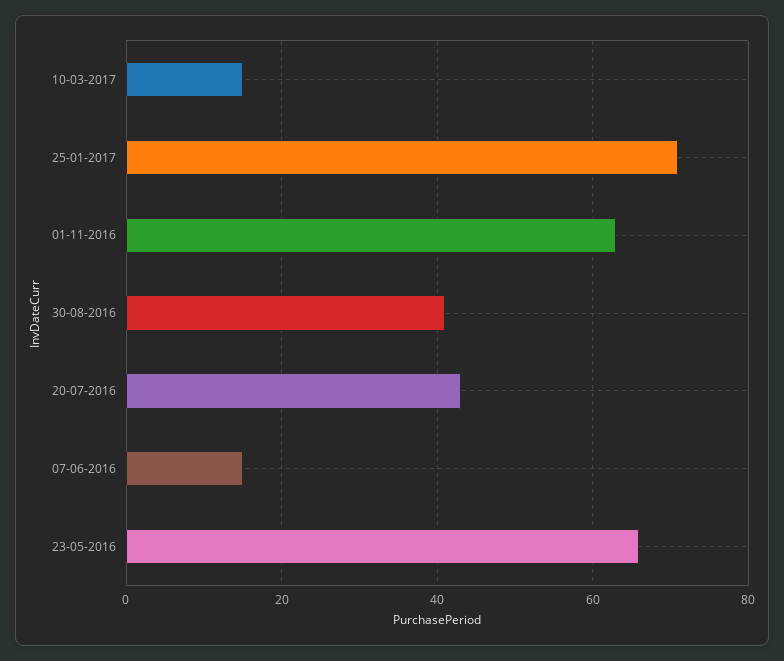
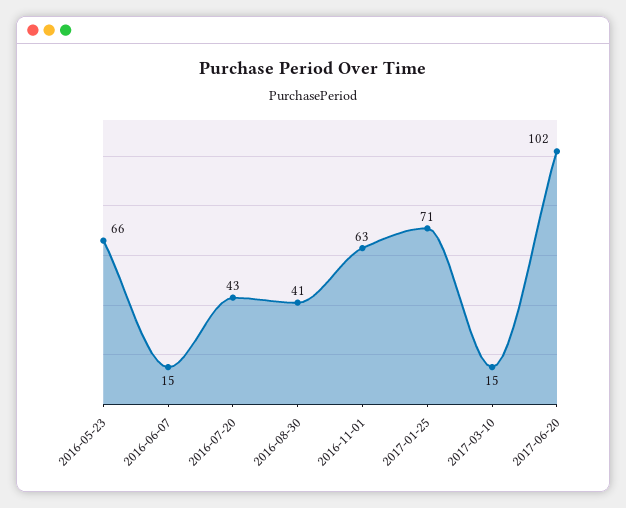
2017-06-20: none -> 102

